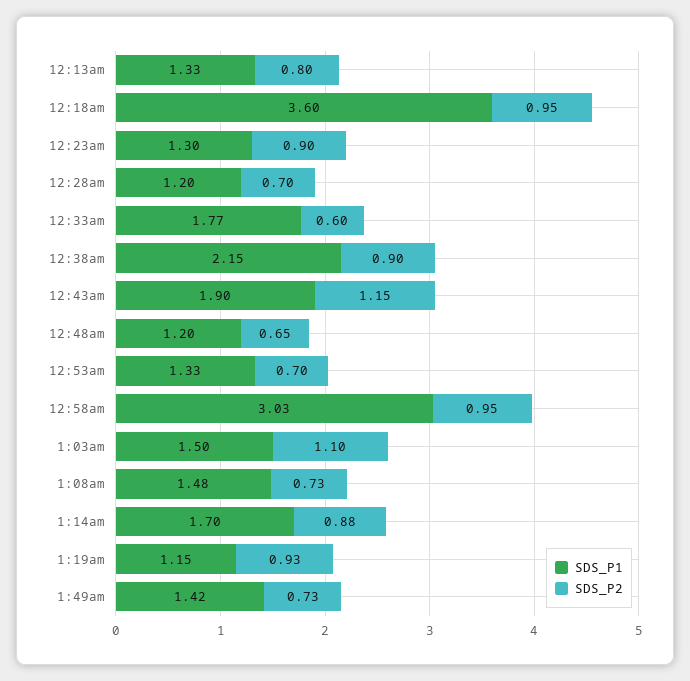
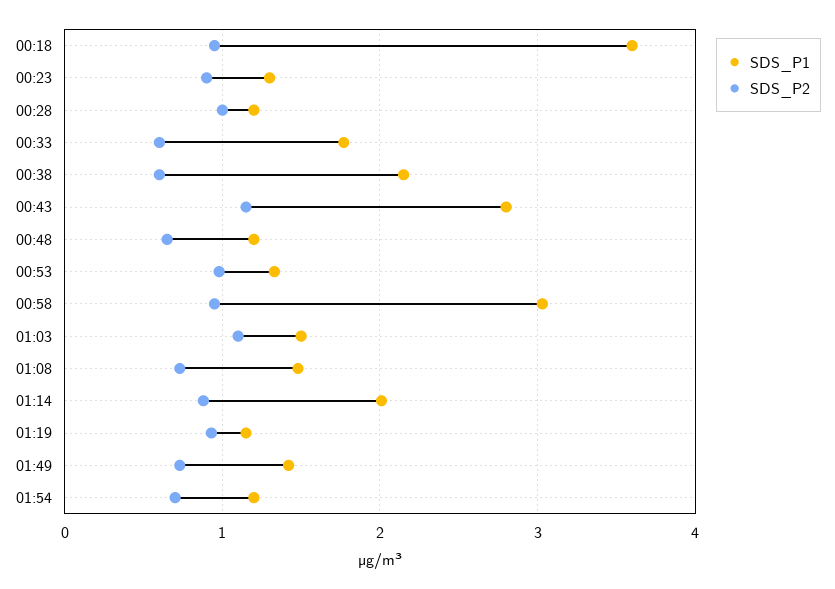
SDS_P1, 12:13am: 1.33 -> none
SDS_P2, 12:13am: 0.8 -> none
SDS_P2, 12:28am: 0.7 -> 1
SDS_P2, 12:38am: 0.9 -> 0.6
SDS_P1, 12:43am: 1.9 -> 2.8
SDS_P2, 12:53am: 0.7 -> 1
SDS_P1, 1:14am: 1.7 -> 2
SDS_P1, 01:54: none -> 1.2
SDS_P2, 01:54: none -> 0.7

